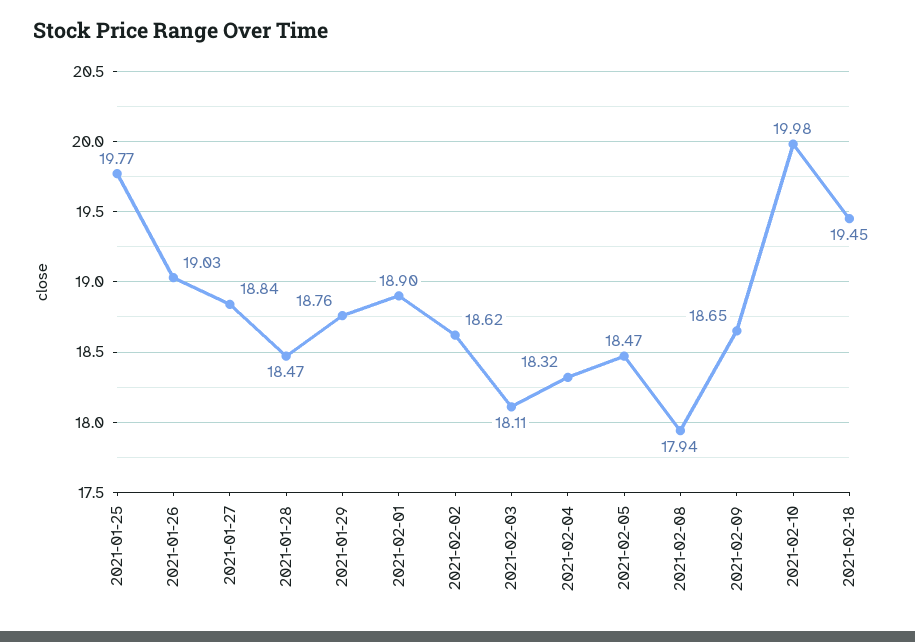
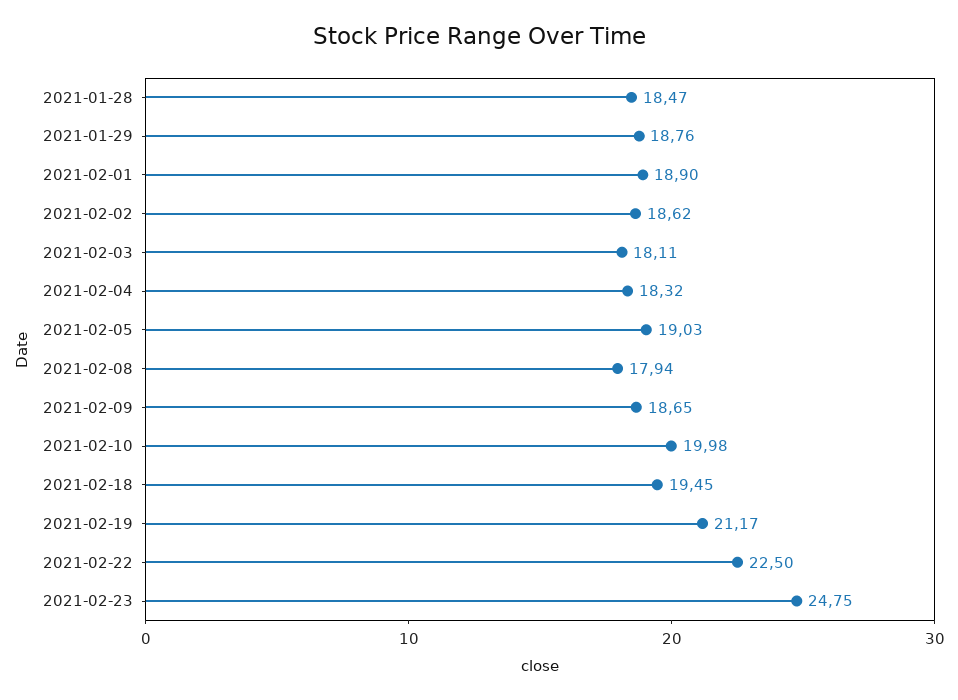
2021-01-25: 19.77 -> none
2021-01-26: 19.03 -> none
2021-01-27: 18.84 -> none
2021-02-05: 18.47 -> 19.03
2021-02-19: none -> 21.17
2021-02-22: none -> 22.5
2021-02-23: none -> 24.75

